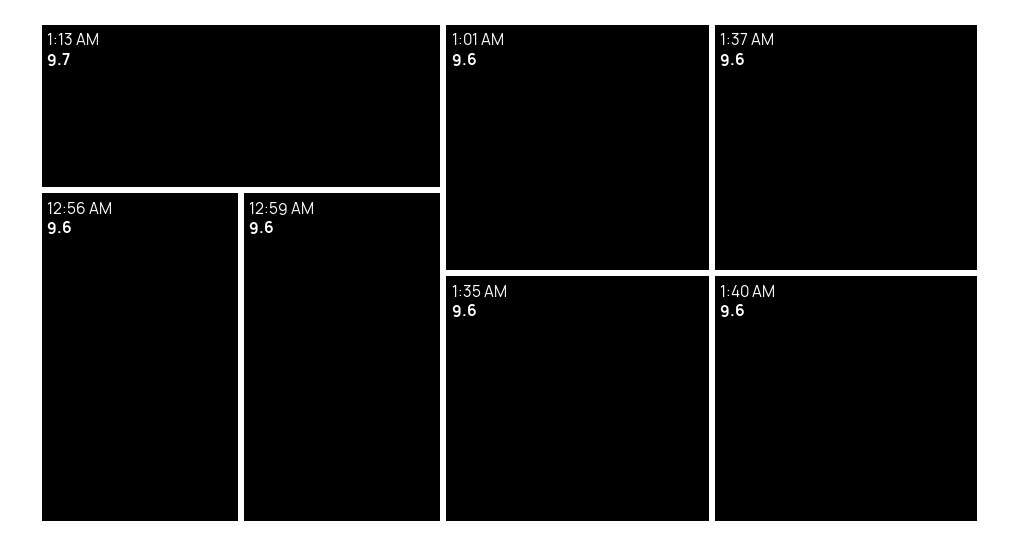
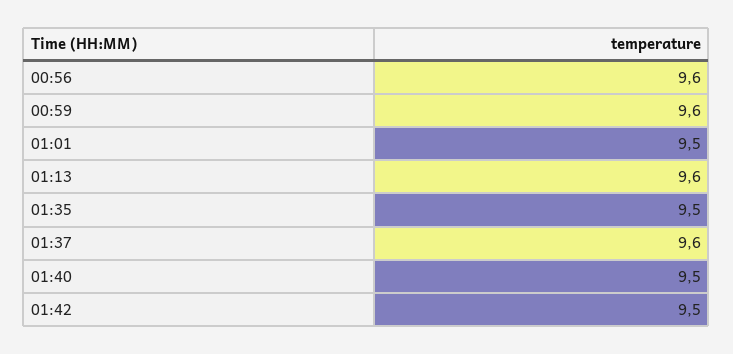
1:13 AM: 9.7 -> 9.6
1:01 AM: 9.6 -> 9.5
1:35 AM: 9.6 -> 9.5
1:40 AM: 9.6 -> 9.5
01:42: none -> 9.5

